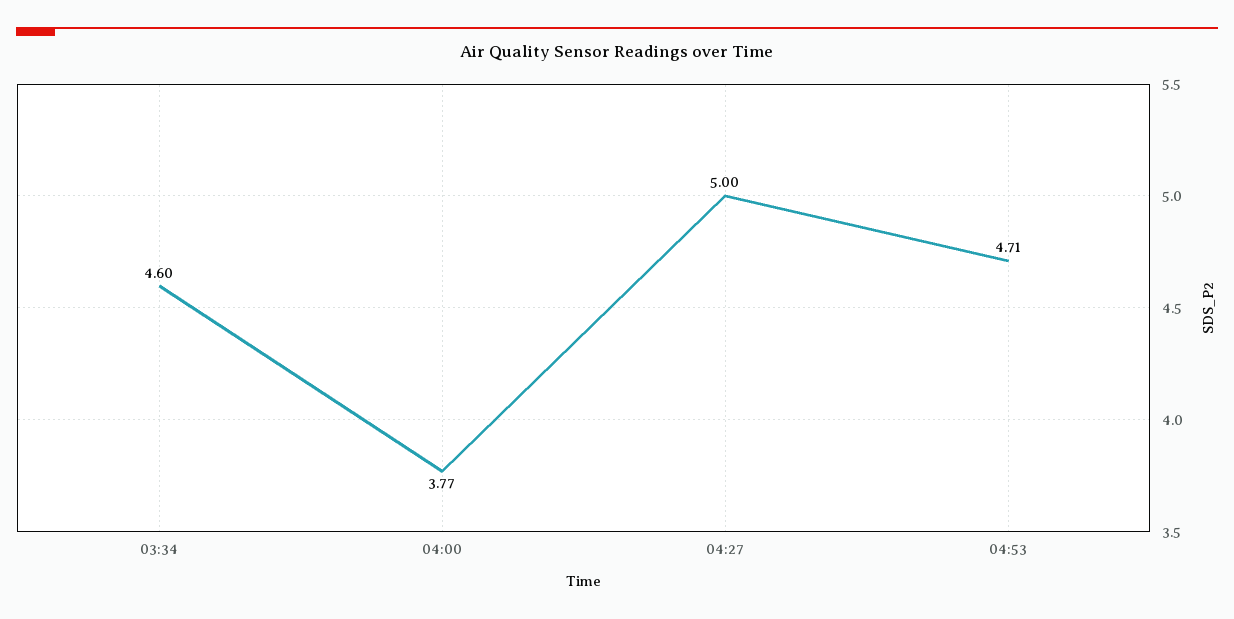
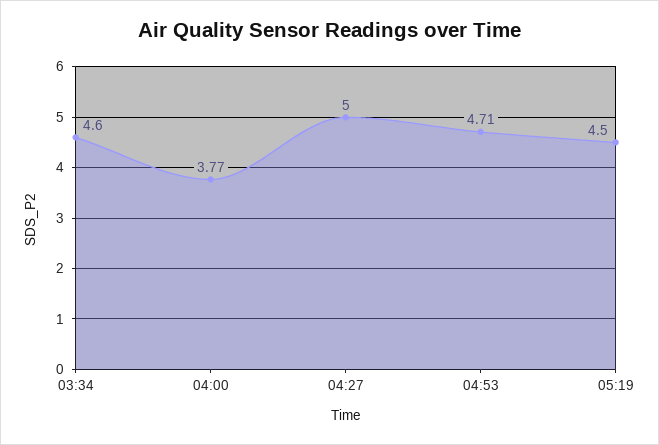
05:19: none -> 4.5

